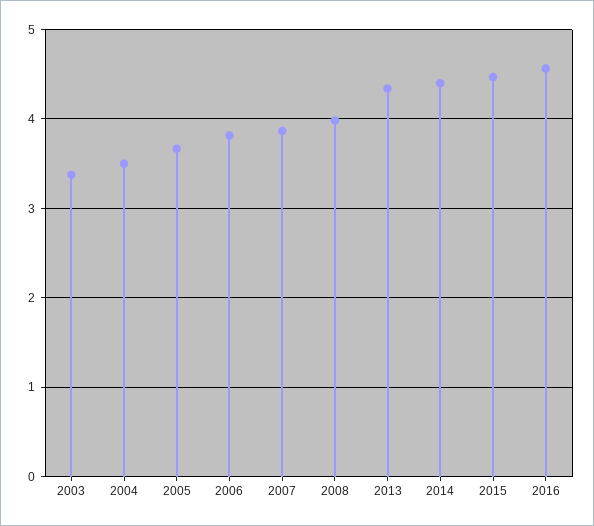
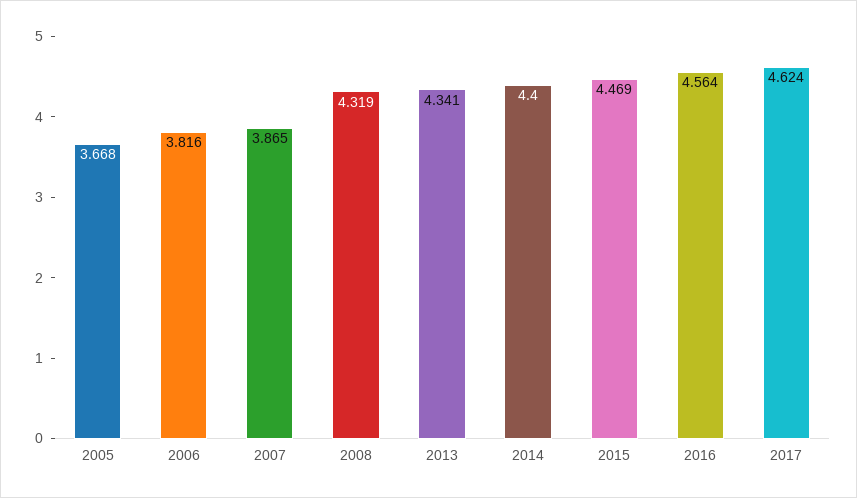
2003: 3.4 -> none
2004: 3.5 -> none
2008: 4 -> 4.319
2017: none -> 4.624

